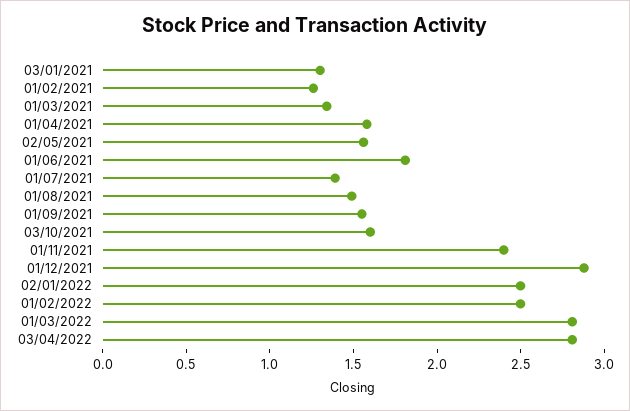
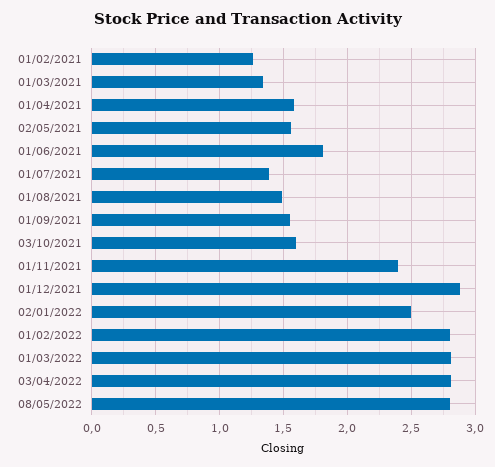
03/01/2021: 1.3 -> none
01/02/2022: 2.5 -> 2.8
08/05/2022: none -> 2.8

